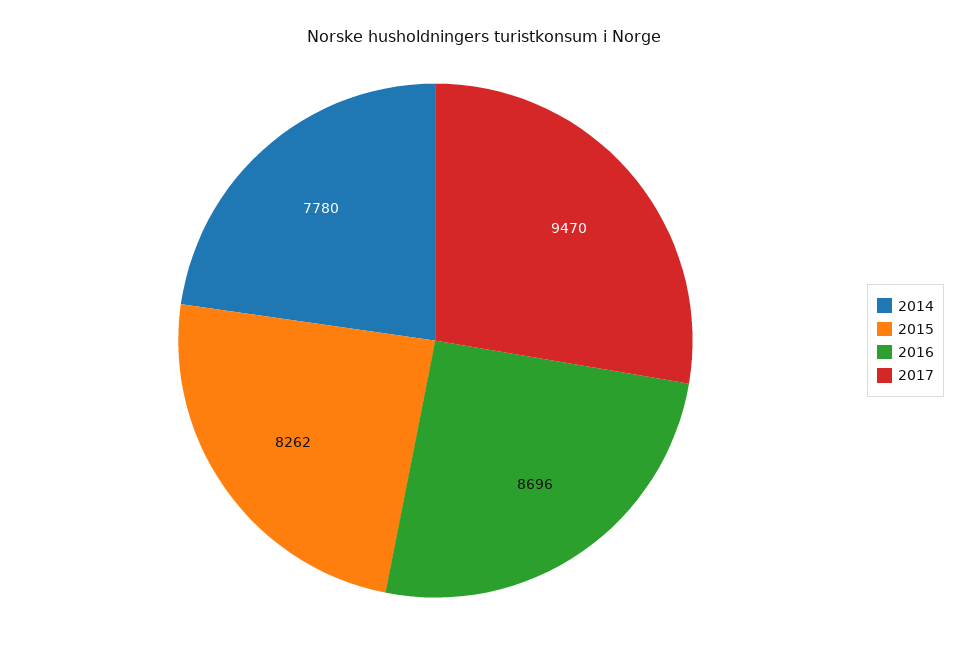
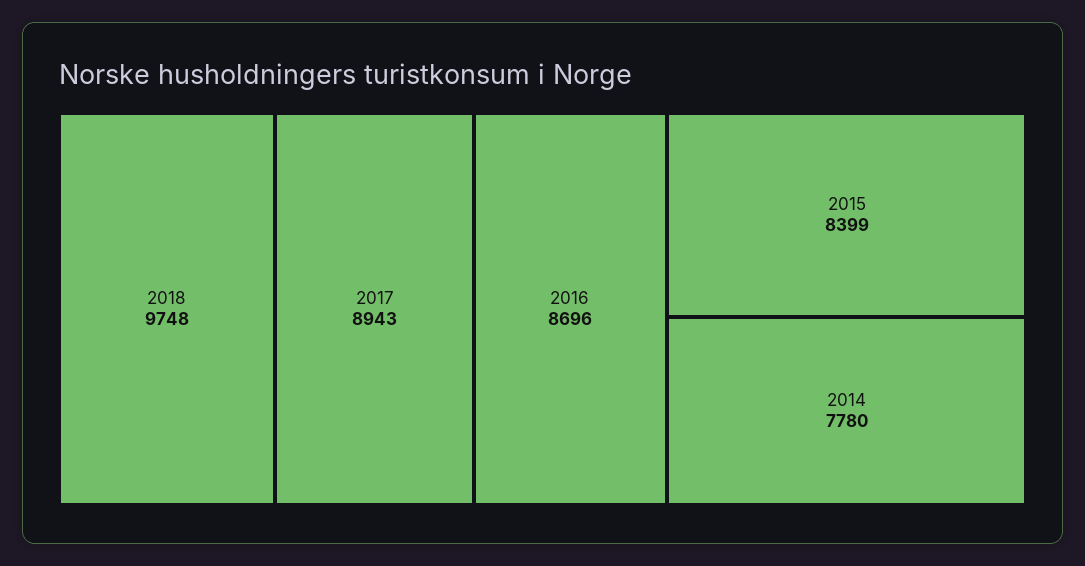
2015: 8262 -> 8399
2017: 9470 -> 8943
2018: none -> 9748

